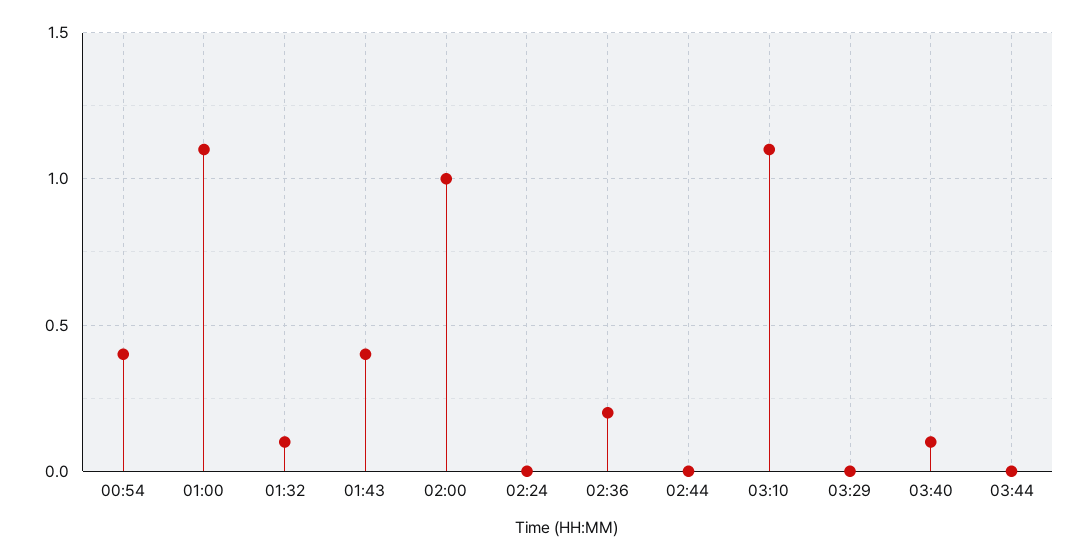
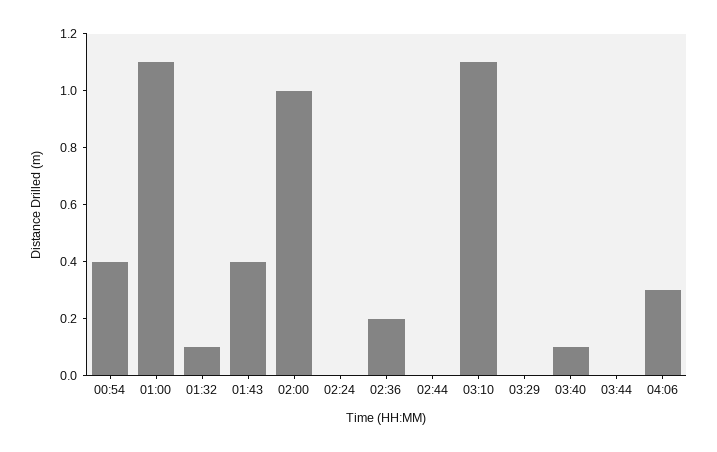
04:06: none -> 0.3

